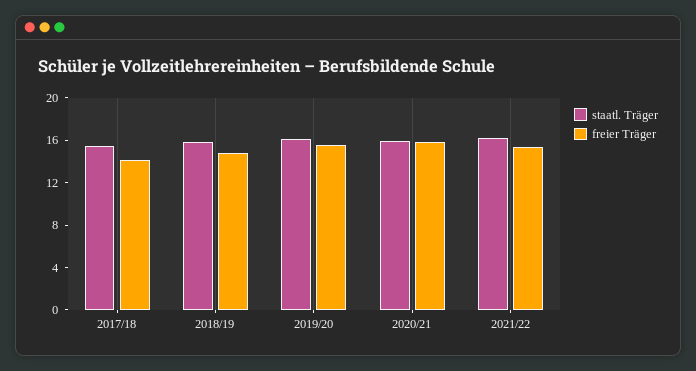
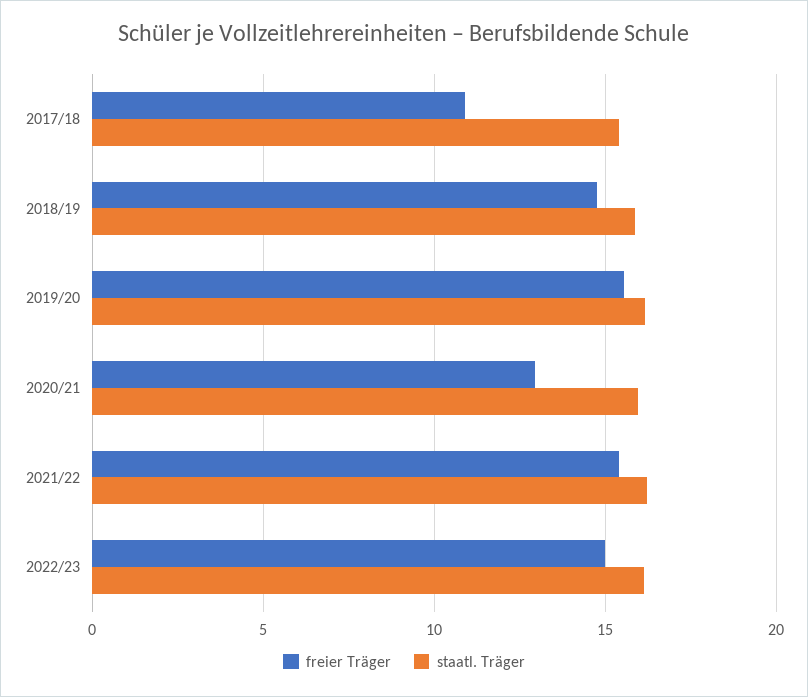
freier Träger, 2017/18: 14 -> 11
freier Träger, 2020/21: 16 -> 13
freier Träger, 2022/23: none -> 15
staatl. Träger, 2022/23: none -> 16

